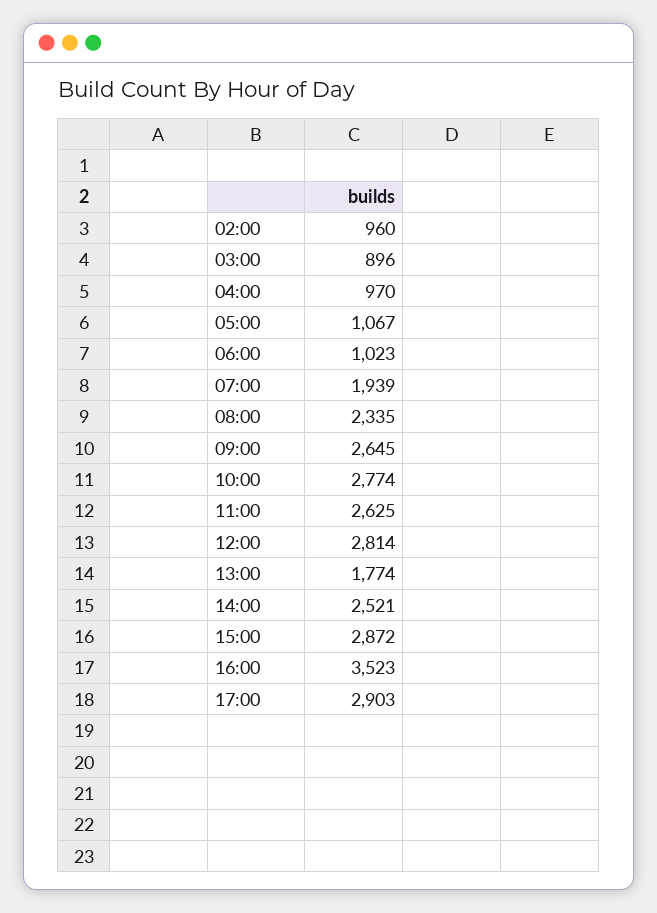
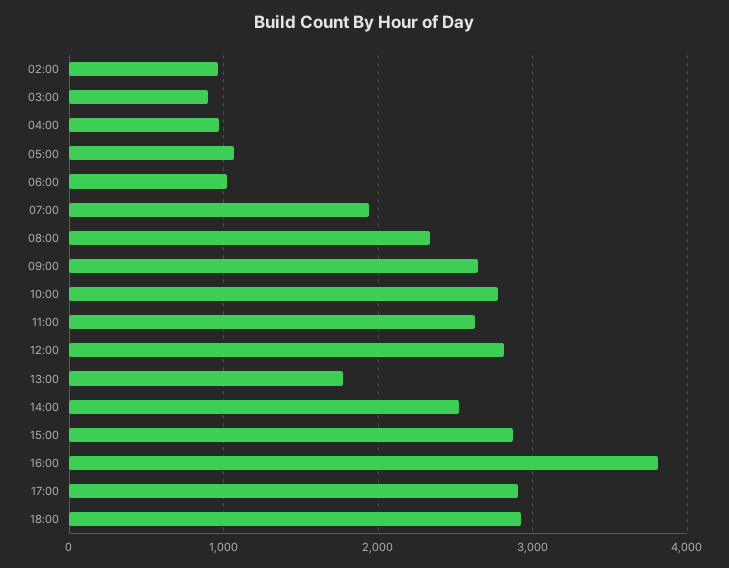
16:00: 3523 -> 3800
18:00: none -> 2900

